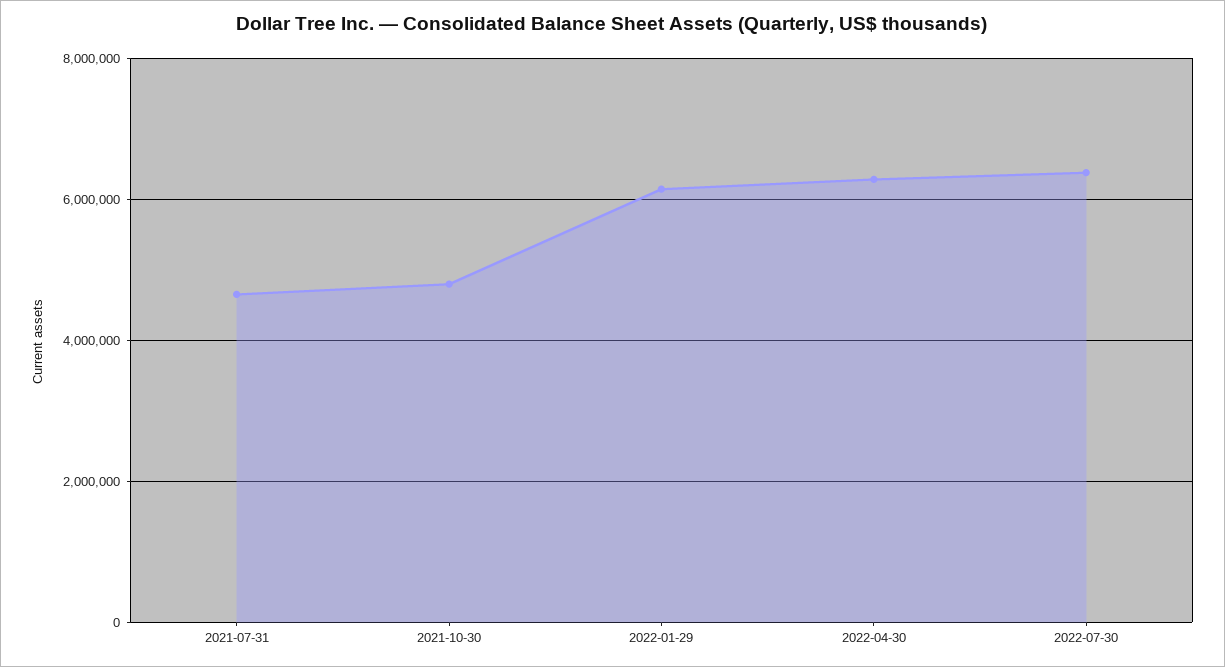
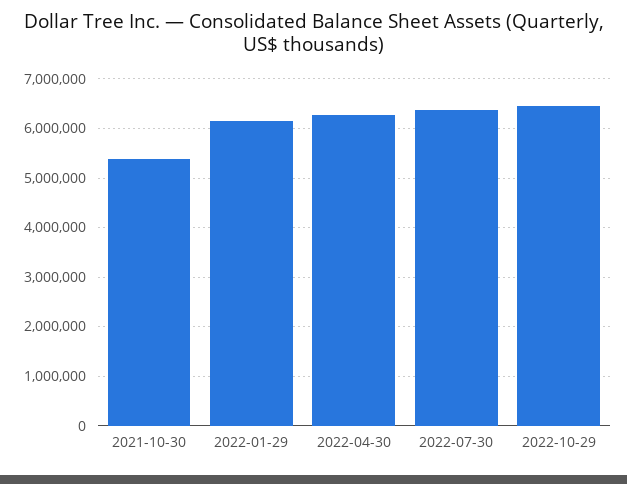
2021-07-31: 4600000 -> none
2021-10-30: 4800000 -> 5400000
2022-10-29: none -> 6400000

